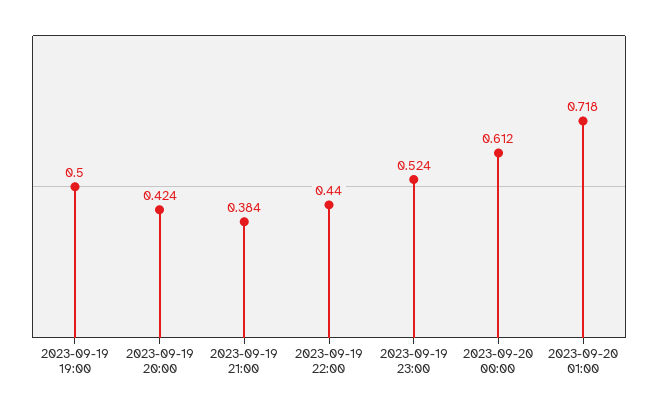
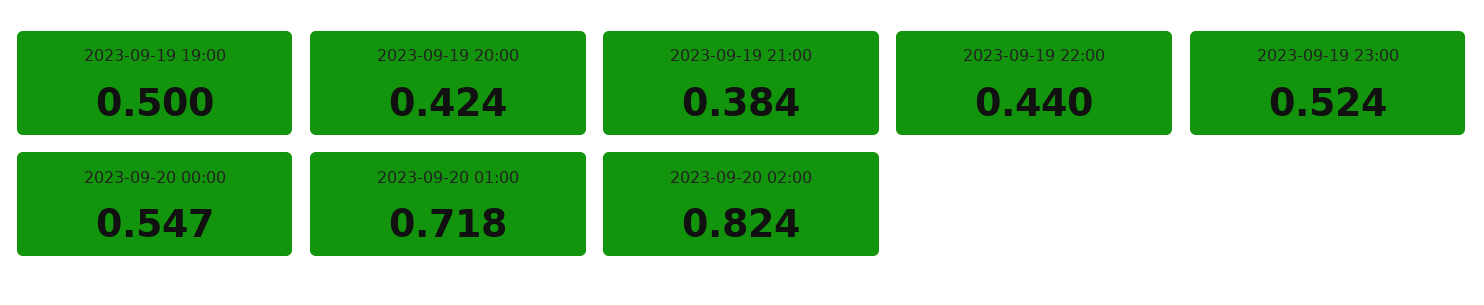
2023-09-20 00:00: 0.612 -> 0.547
2023-09-20 02:00: none -> 0.824

